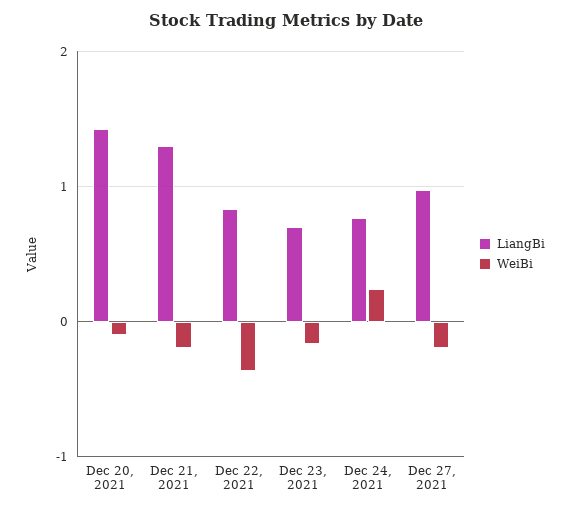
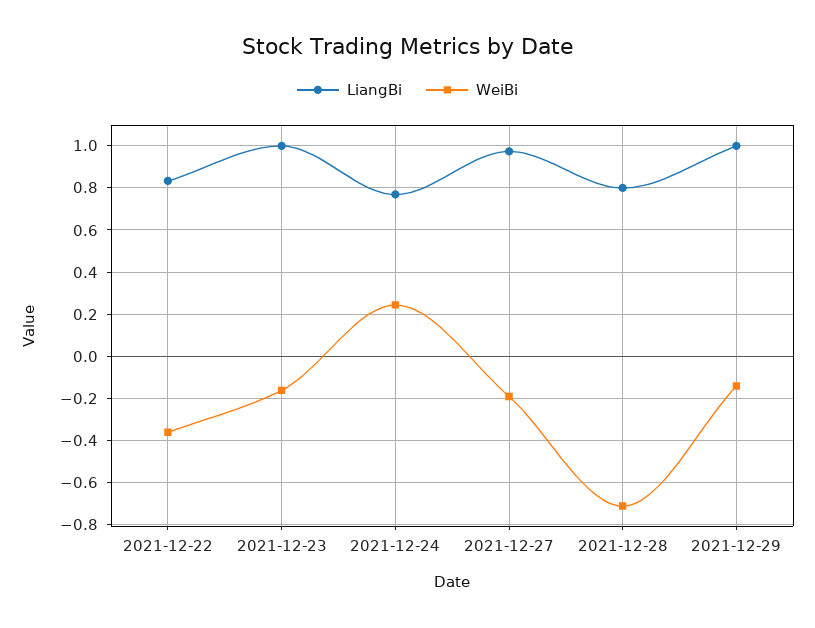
LiangBi, Dec 20, 2021: 1.4 -> none
WeiBi, Dec 20, 2021: -0.1 -> none
LiangBi, Dec 21, 2021: 1.3 -> none
WeiBi, Dec 21, 2021: -0.2 -> none
LiangBi, Dec 23, 2021: 0.7 -> 1
LiangBi, 2021-12-28: none -> 0.8
WeiBi, 2021-12-28: none -> -0.7
LiangBi, 2021-12-29: none -> 1
WeiBi, 2021-12-29: none -> -0.15

